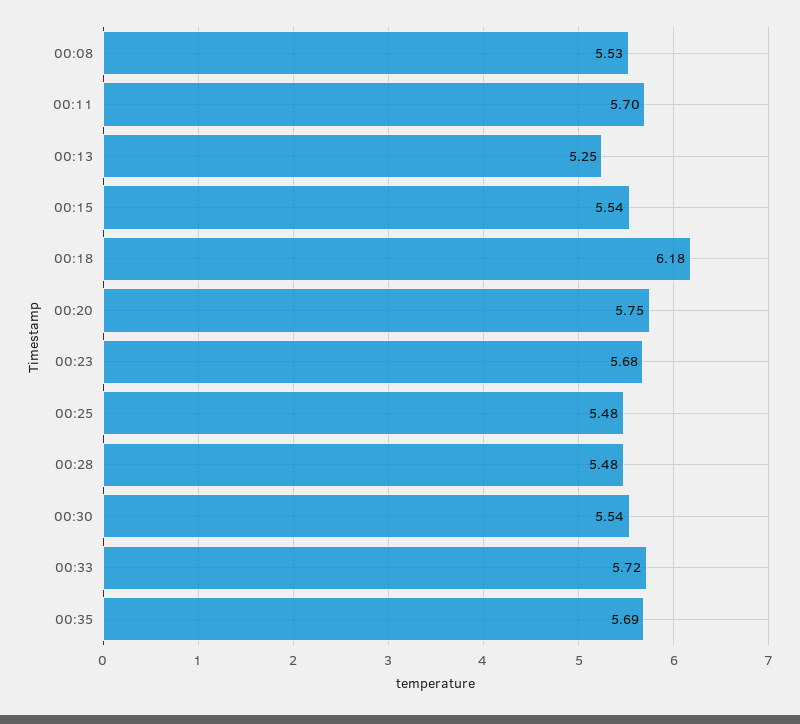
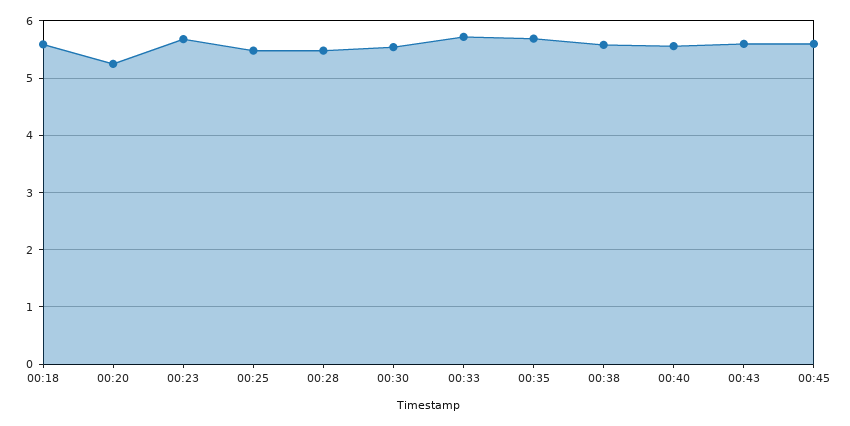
00:08: 5.53 -> none
00:11: 5.7 -> none
00:13: 5.25 -> none
00:15: 5.54 -> none
00:18: 6.18 -> 5.6
00:20: 5.75 -> 5.2
00:38: none -> 5.6
00:40: none -> 5.6
00:43: none -> 5.6
00:45: none -> 5.6

